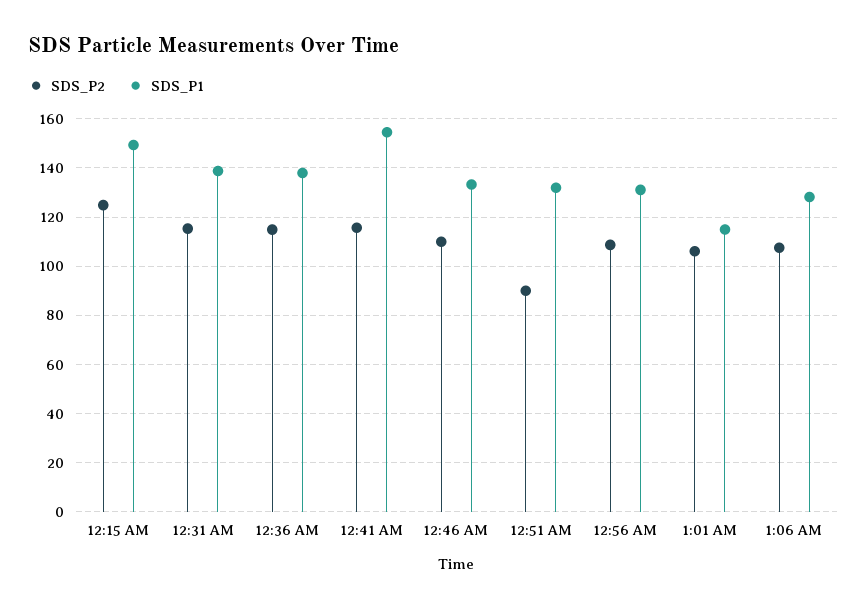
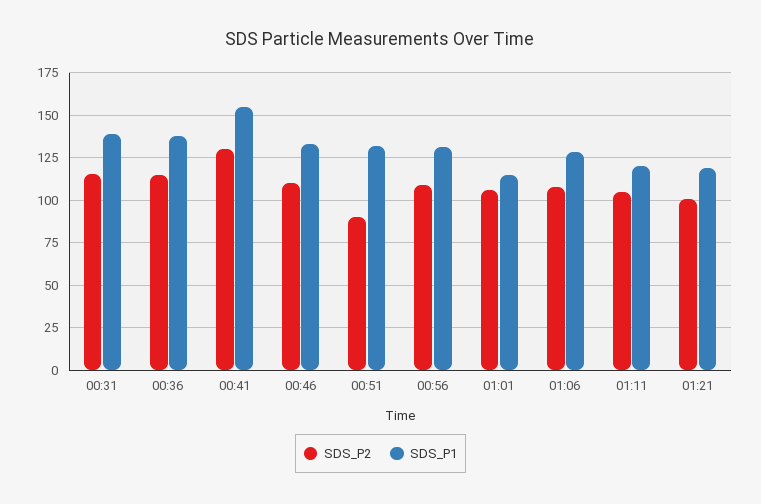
SDS_P2, 12:15 AM: 125 -> none
SDS_P1, 12:15 AM: 150 -> none
SDS_P2, 12:41 AM: 115 -> 130
SDS_P2, 01:11: none -> 105
SDS_P1, 01:11: none -> 120
SDS_P2, 01:21: none -> 100
SDS_P1, 01:21: none -> 120

